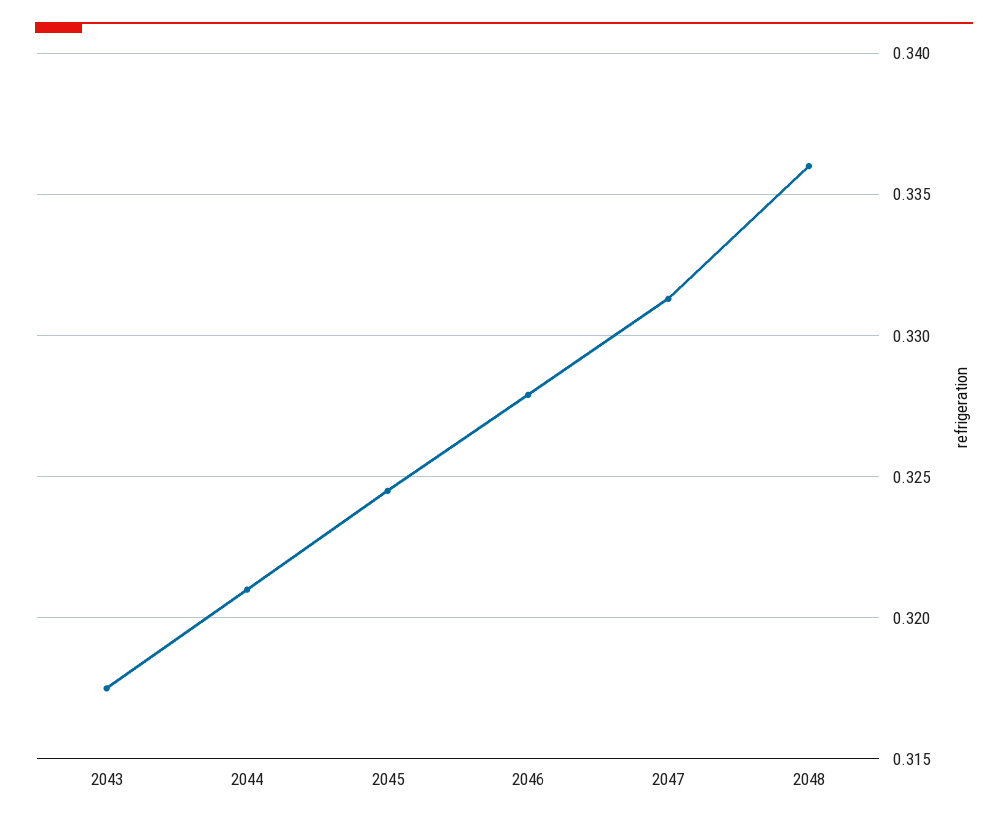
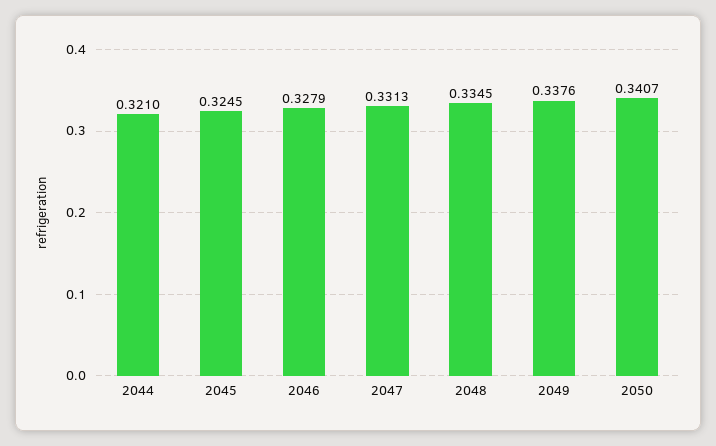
2043: 0.3175 -> none
2048: 0.336 -> 0.3345
2049: none -> 0.3376
2050: none -> 0.3407

